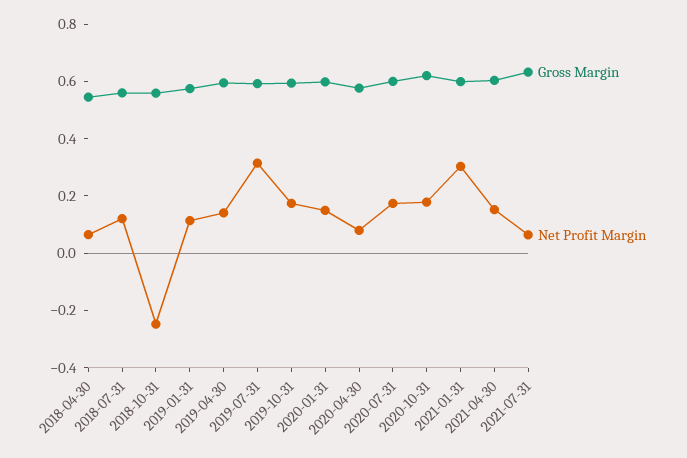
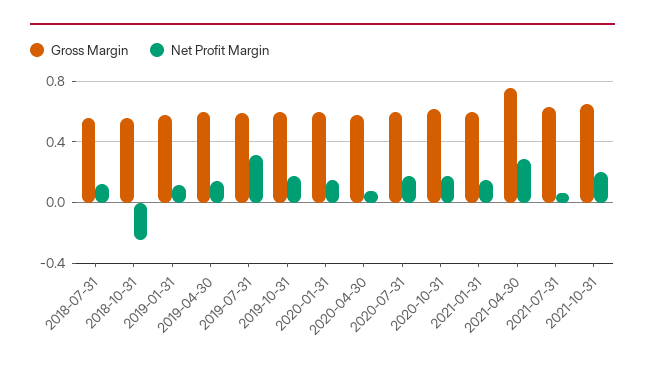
Gross Margin, 2018-04-30: 0.55 -> none
Net Profit Margin, 2018-04-30: 0.05 -> none
Net Profit Margin, 2021-01-31: 0.3 -> 0.15
Gross Margin, 2021-04-30: 0.6 -> 0.75
Net Profit Margin, 2021-04-30: 0.15 -> 0.3
Gross Margin, 2021-10-31: none -> 0.65
Net Profit Margin, 2021-10-31: none -> 0.2

